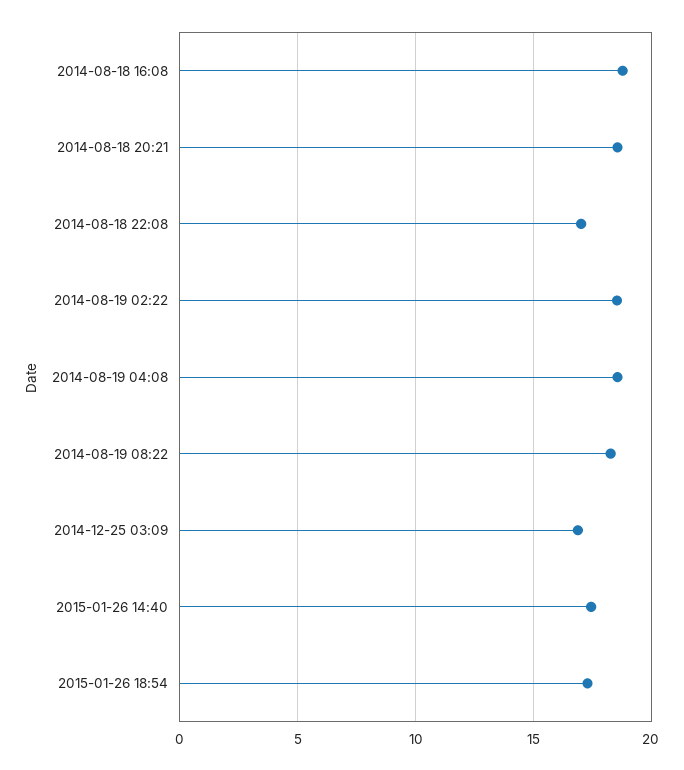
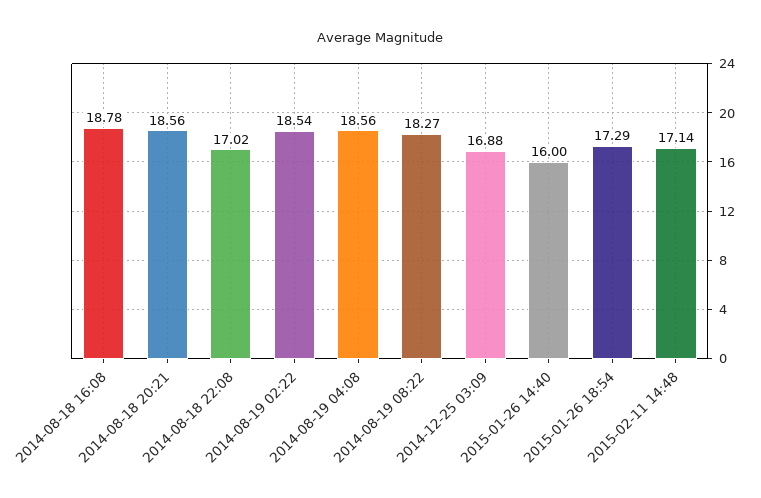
2015-01-26 14:40: 17.5 -> 16
2015-02-11 14:48: none -> 17.14

